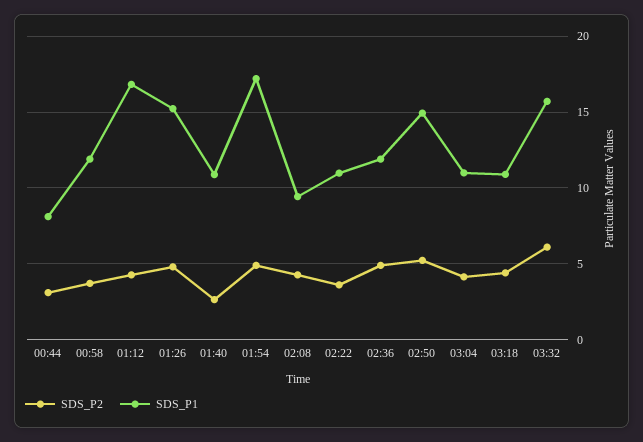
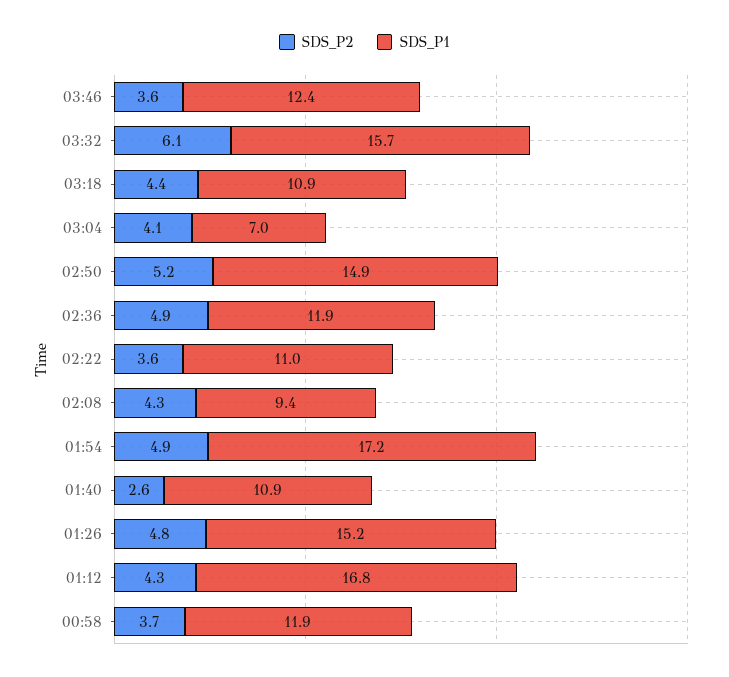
SDS_P2, 00:44: 3 -> none
SDS_P1, 00:44: 8 -> none
SDS_P1, 03:04: 11 -> 7
SDS_P2, 03:46: none -> 3.6
SDS_P1, 03:46: none -> 12.4

